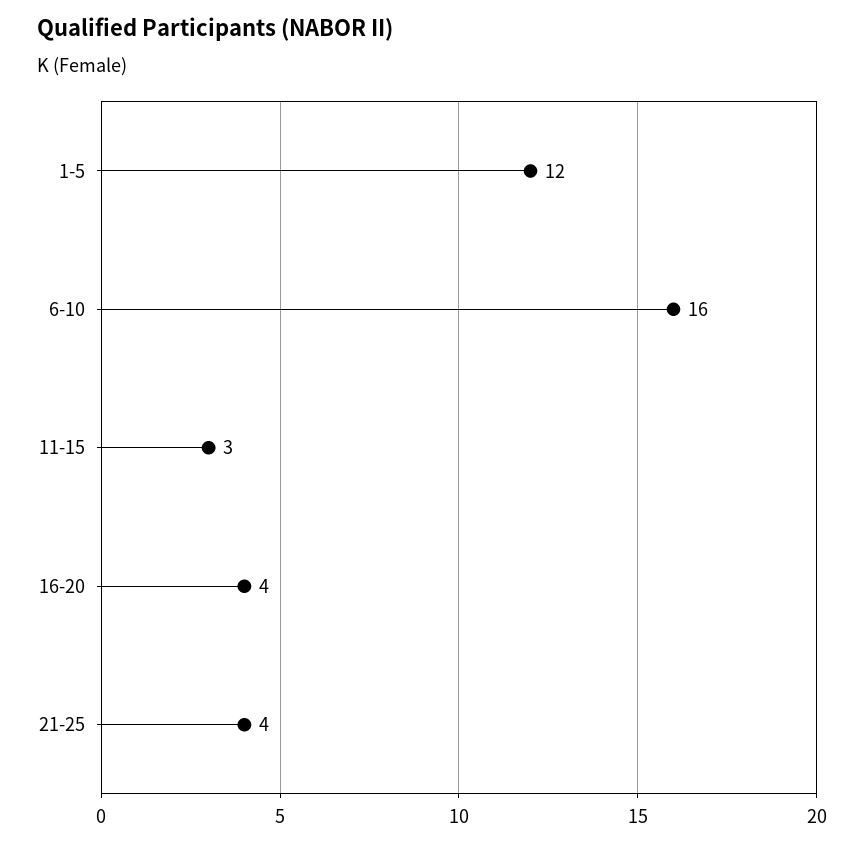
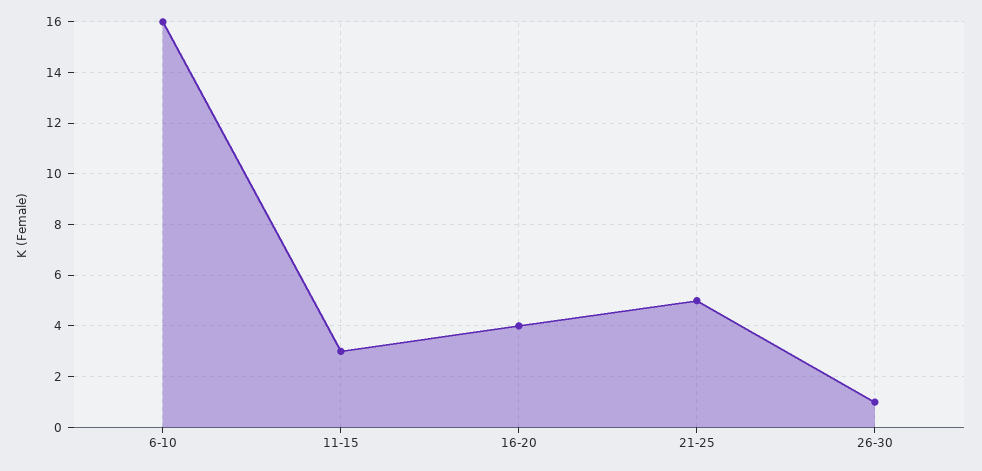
1-5: 12 -> none
21-25: 4 -> 5
26-30: none -> 1

